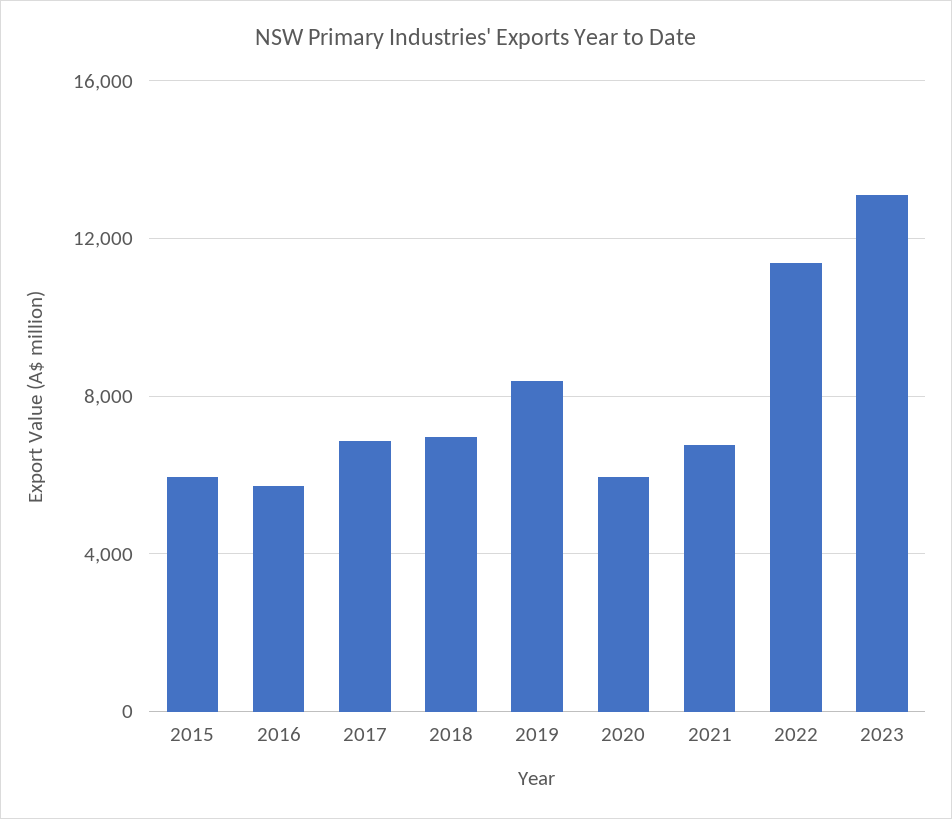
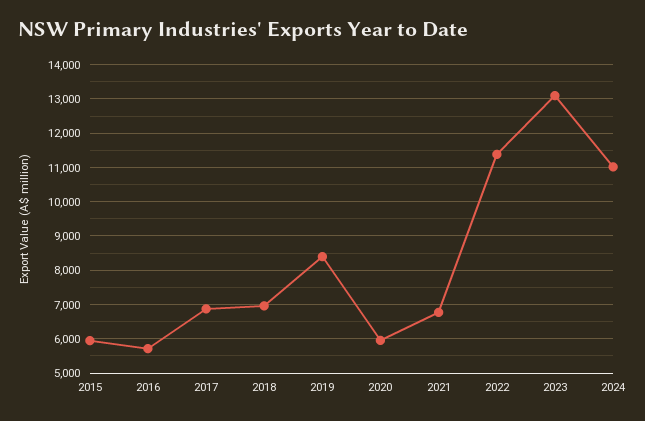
2024: none -> 11000

